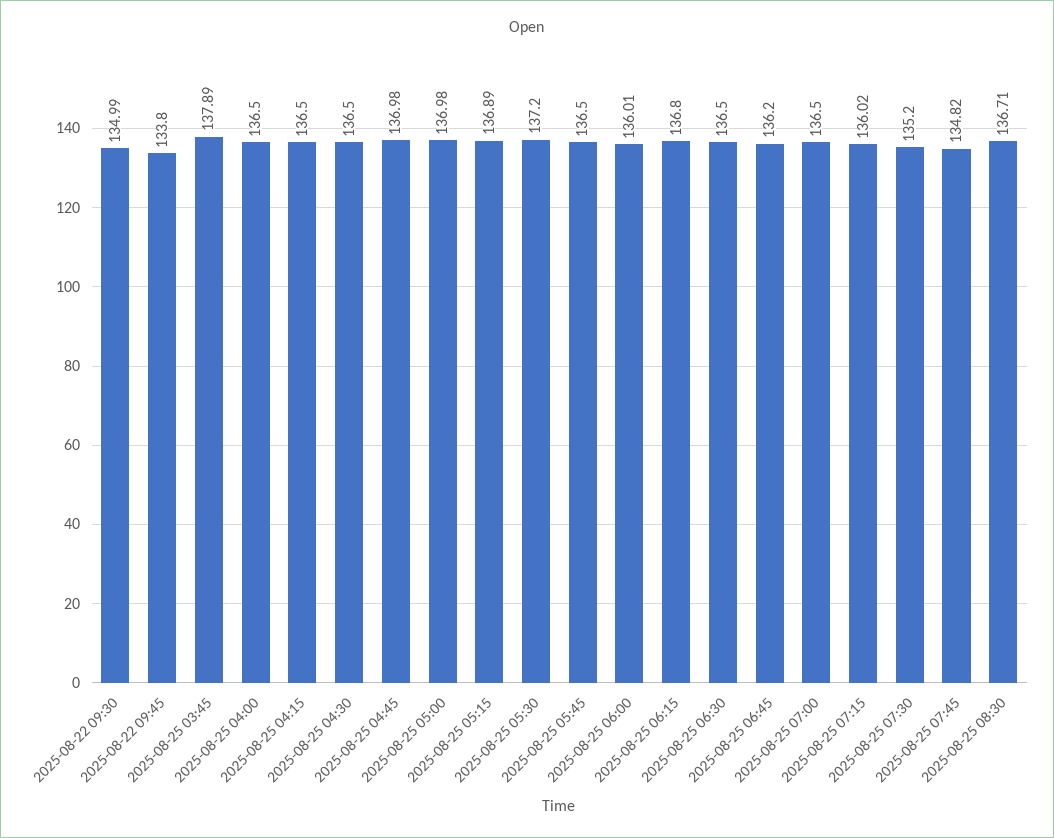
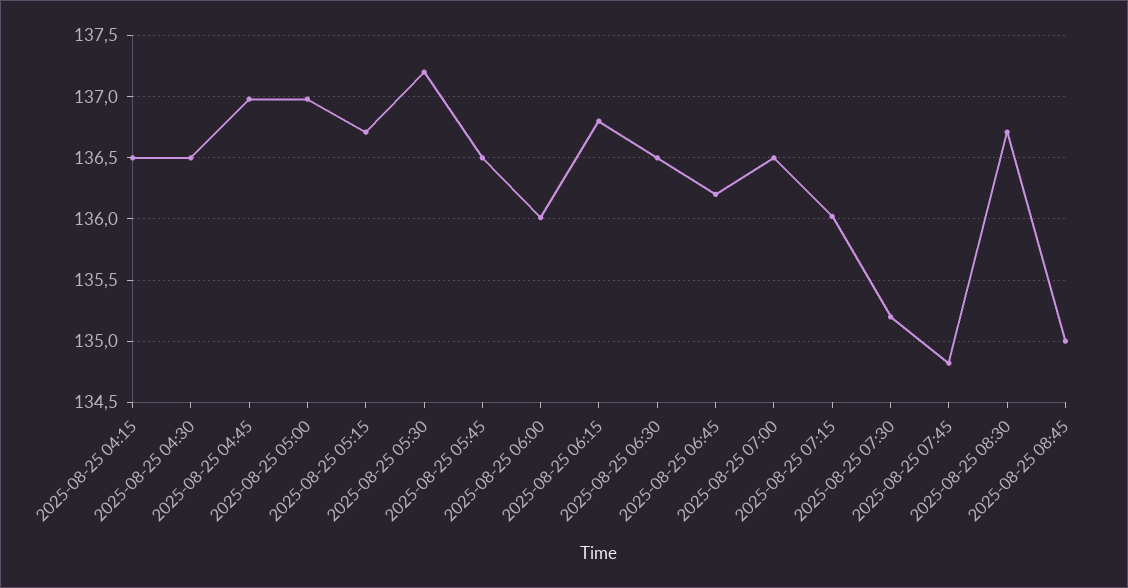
2025-08-22 09:30: 134.99 -> none
2025-08-22 09:45: 133.8 -> none
2025-08-25 03:45: 137.89 -> none
2025-08-25 04:00: 136.5 -> none
2025-08-25 05:15: 136.89 -> 136.7
2025-08-25 08:45: none -> 135

